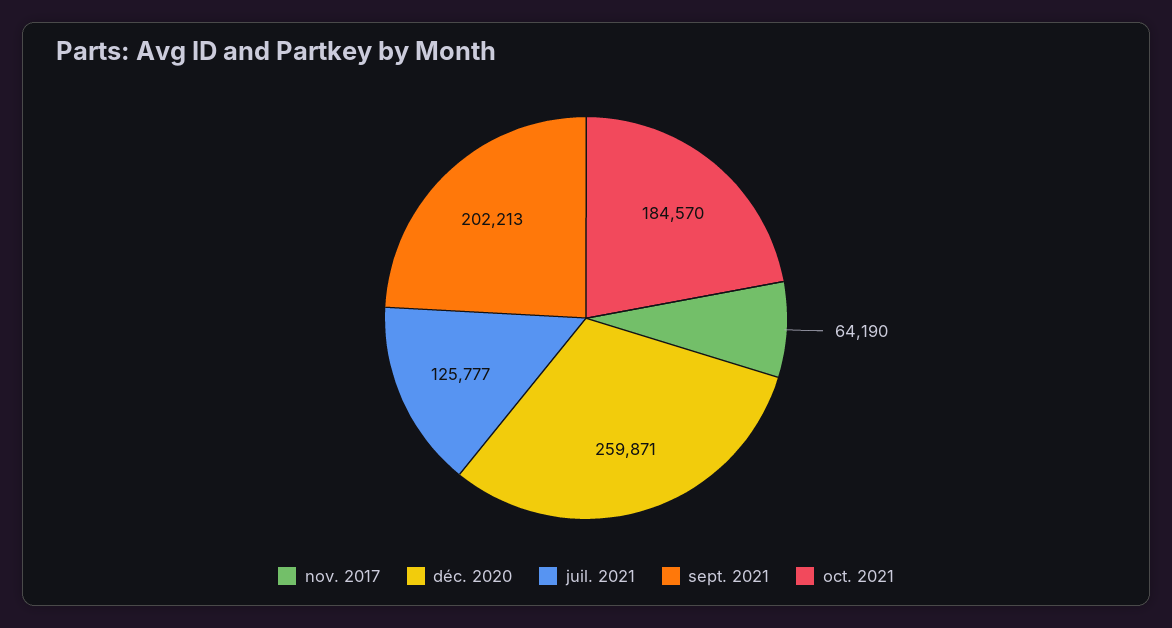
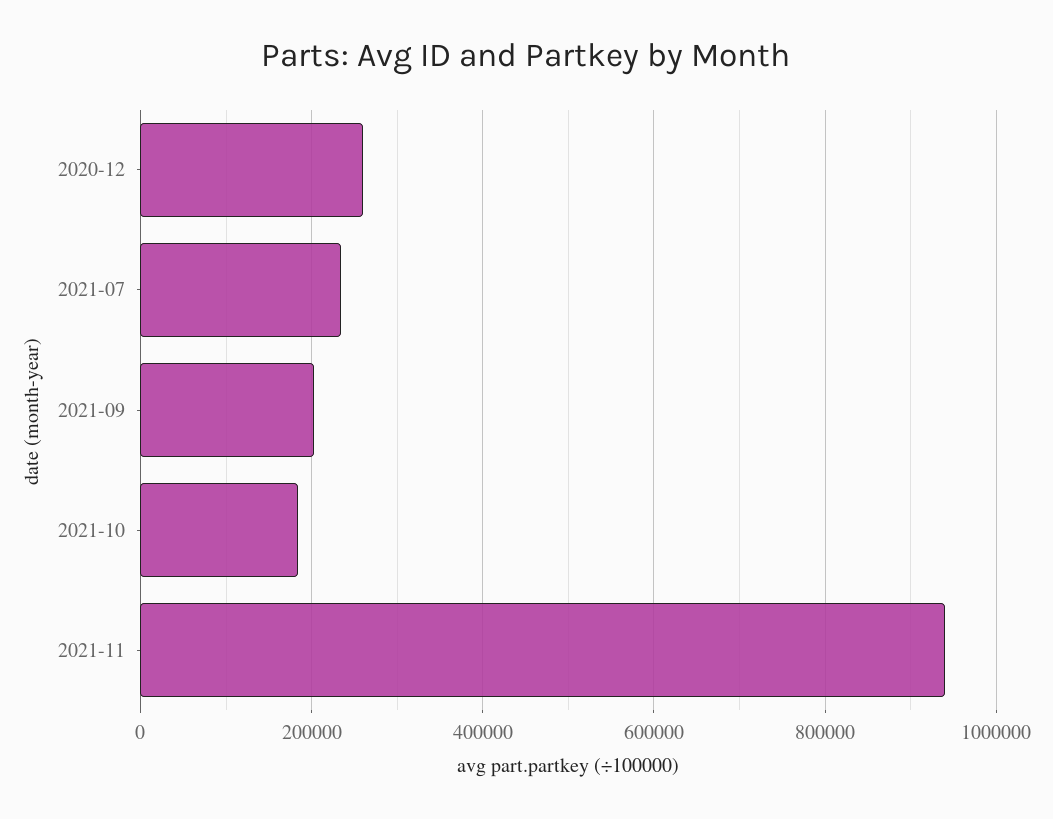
nov. 2017: 64190 -> none
juil. 2021: 125777 -> 240000
2021-11: none -> 940000

